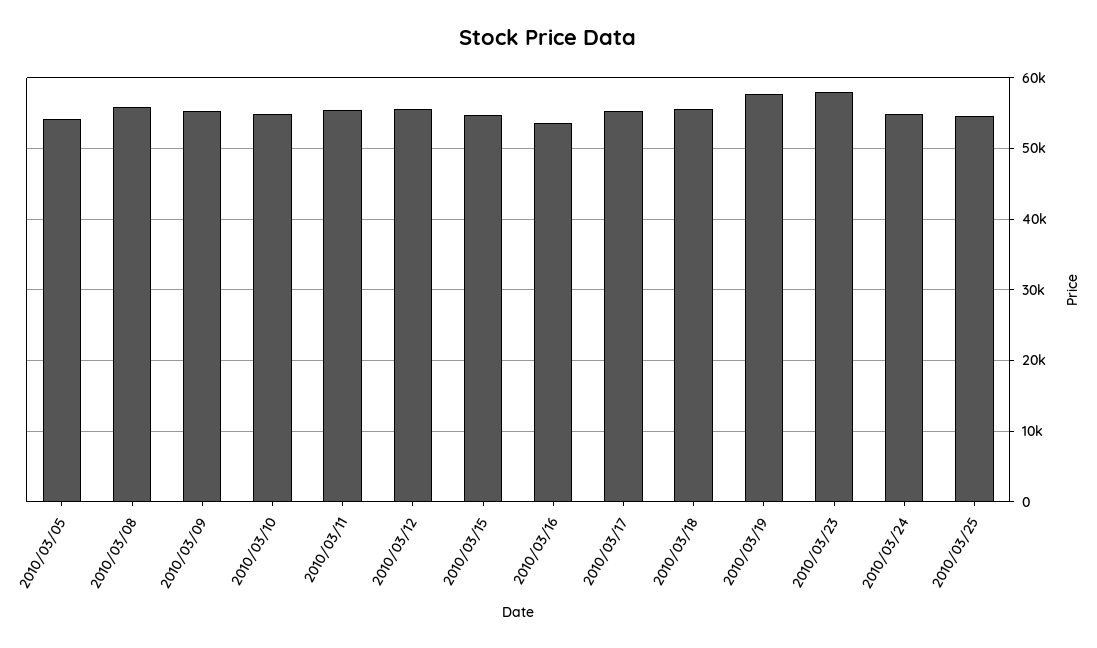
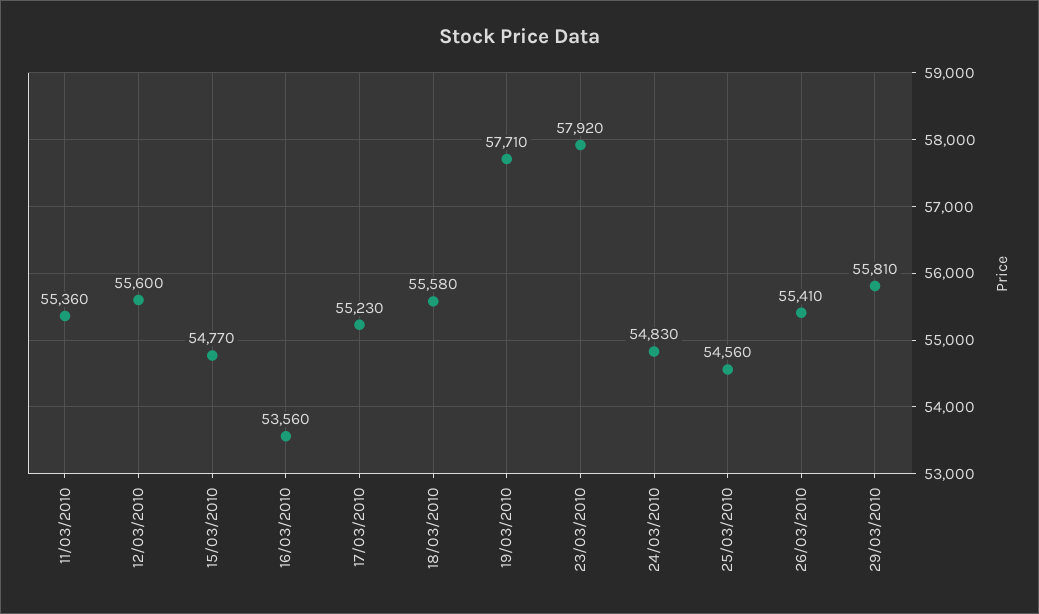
2010/03/05: 54000 -> none
2010/03/08: 56000 -> none
2010/03/09: 55000 -> none
2010/03/10: 55000 -> none
26/03/2010: none -> 55410
29/03/2010: none -> 55810

